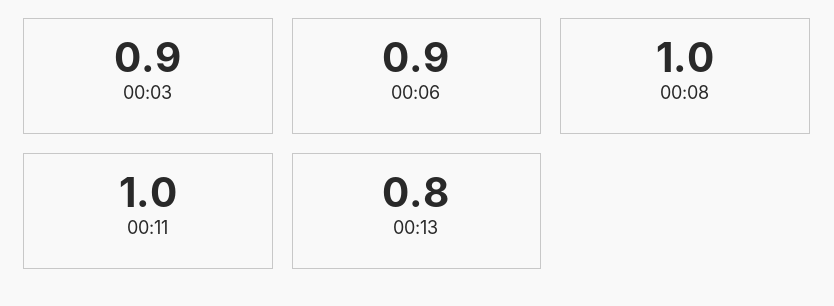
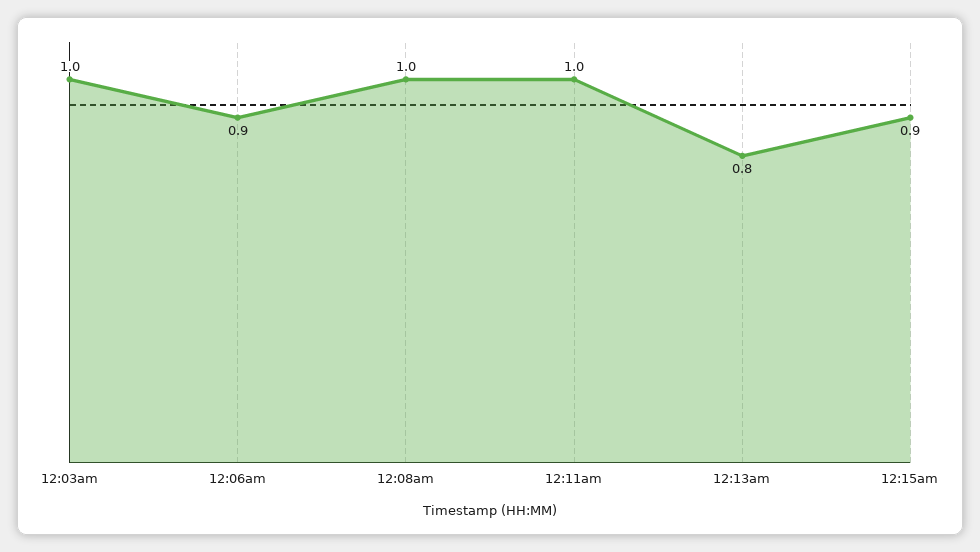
00:03: 0.9 -> 1
12:15am: none -> 0.9

